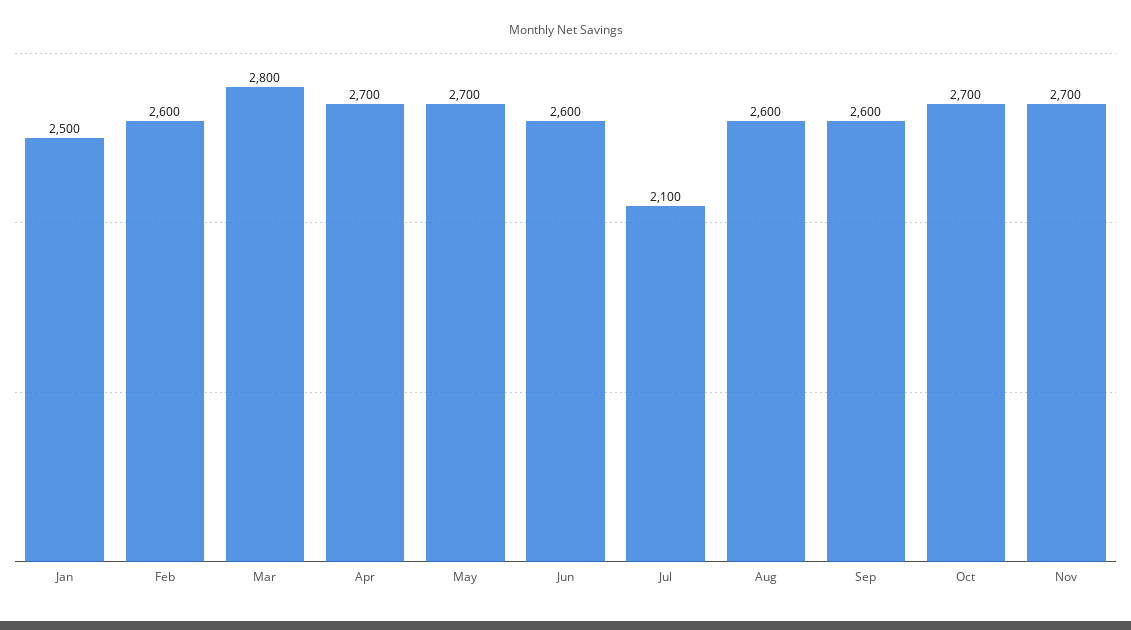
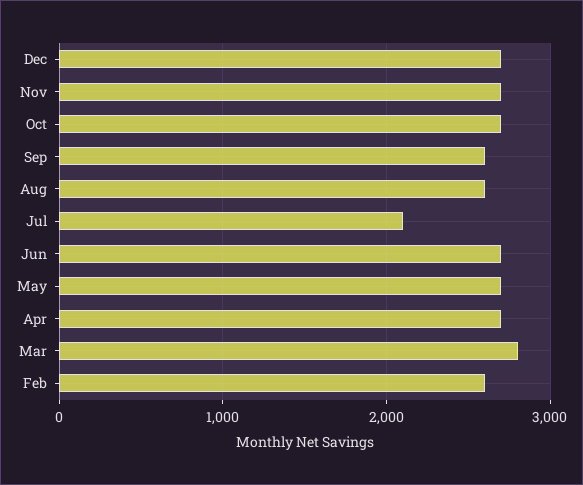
Jan: 2500 -> none
Jun: 2600 -> 2700
Dec: none -> 2700

